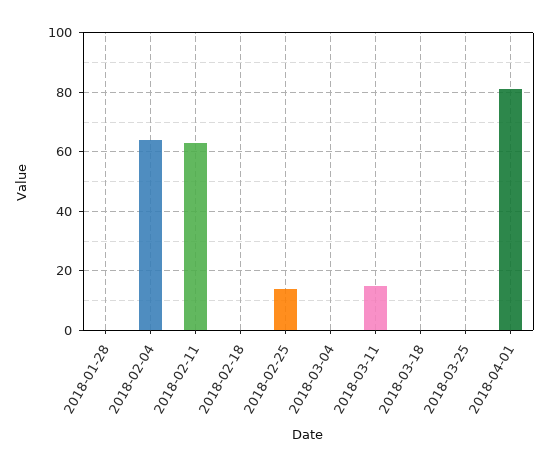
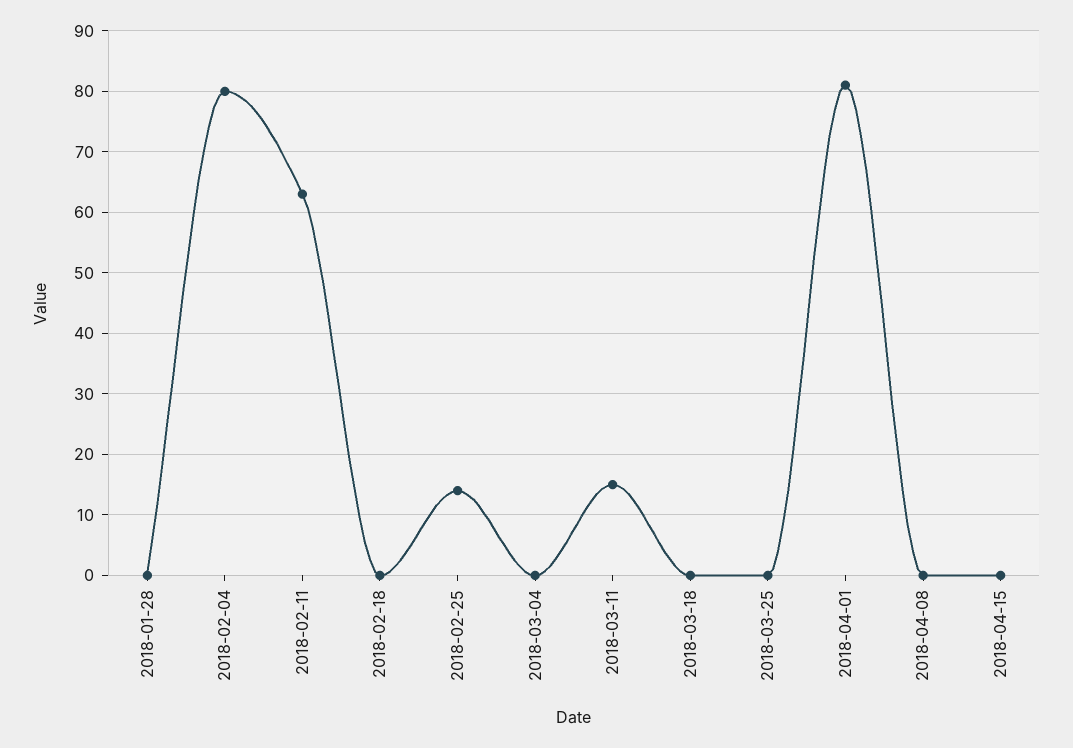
2018-02-04: 65 -> 80
2018-04-08: none -> 0
2018-04-15: none -> 0

